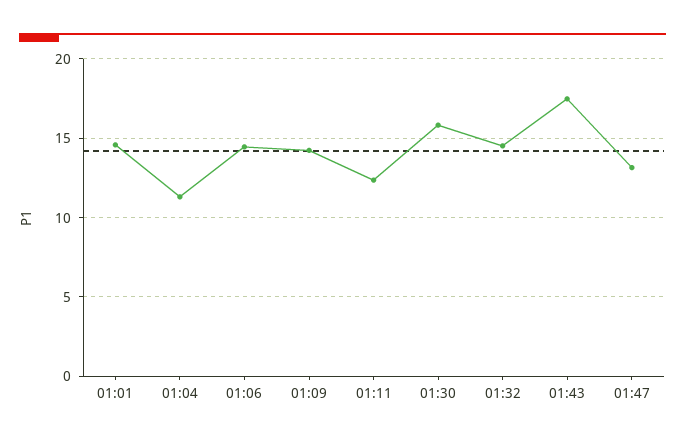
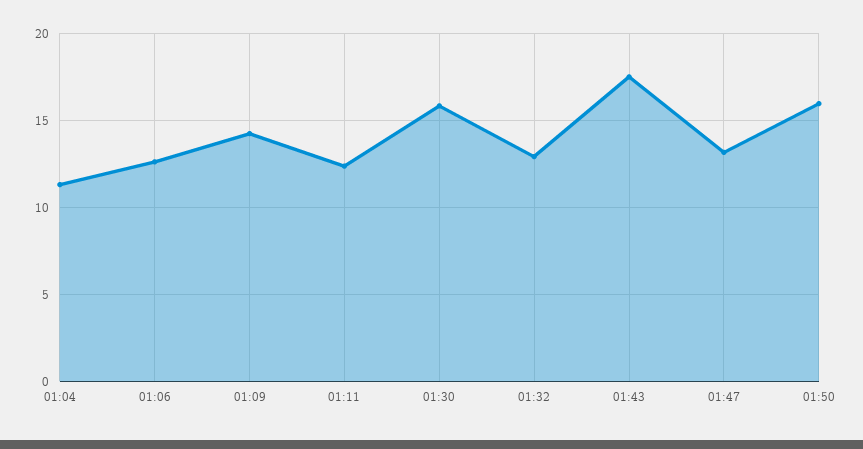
01:01: 14.5 -> none
01:06: 14.5 -> 12.5
01:32: 14.5 -> 13
01:50: none -> 16

